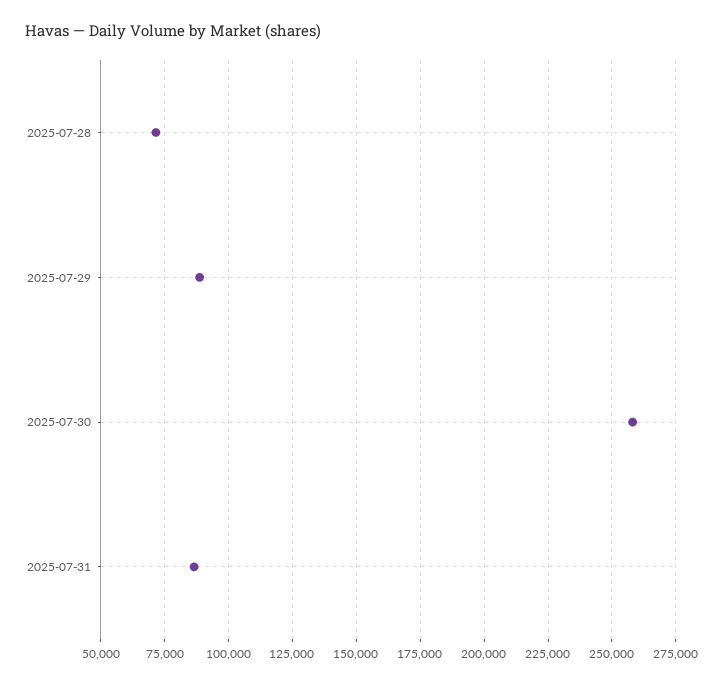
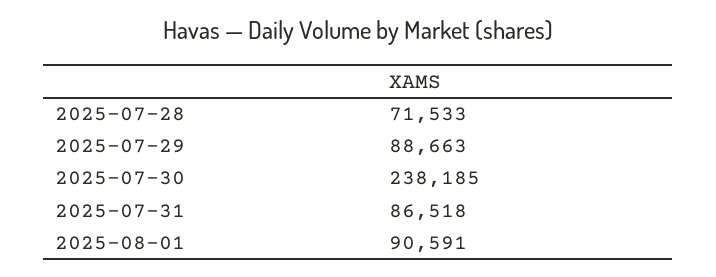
2025-07-30: 257500 -> 238185
2025-08-01: none -> 90591

